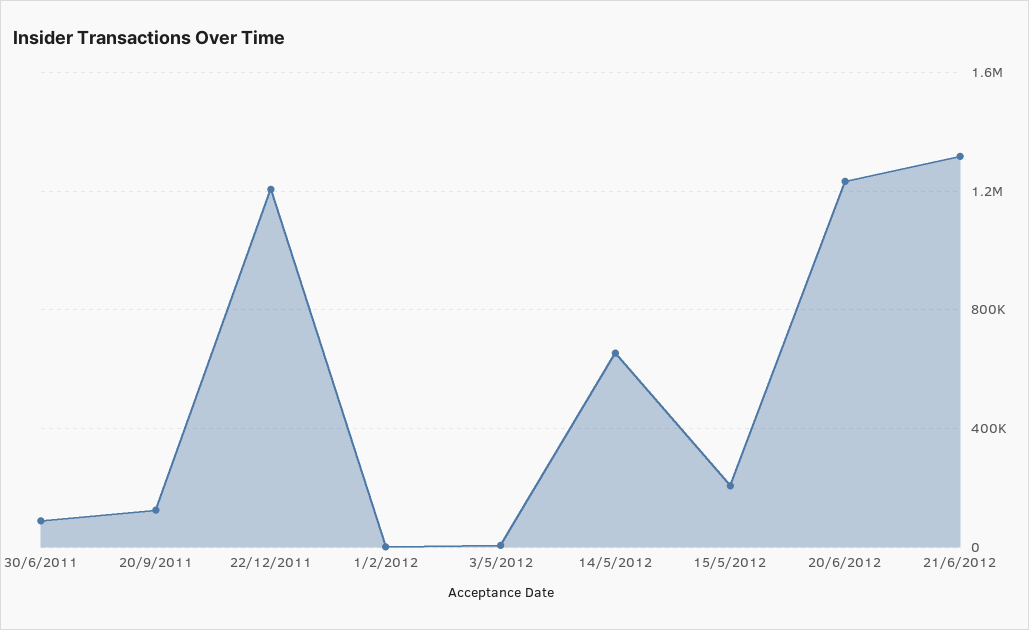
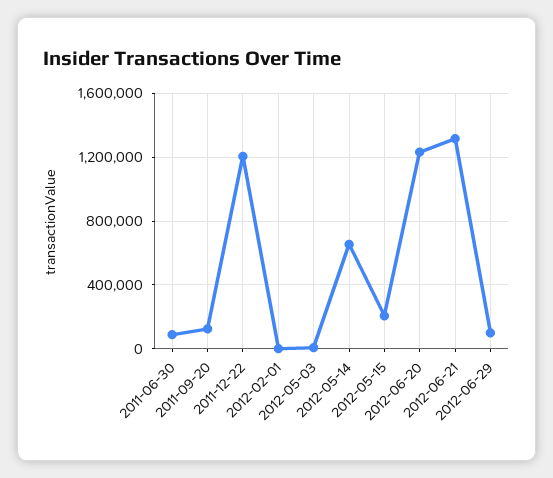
2012-06-29: none -> 100000

